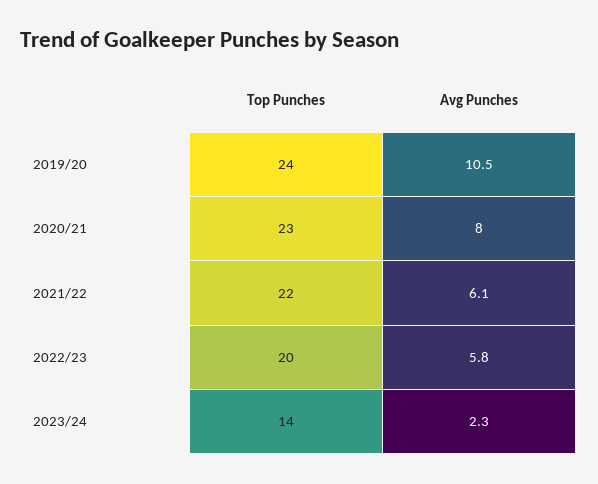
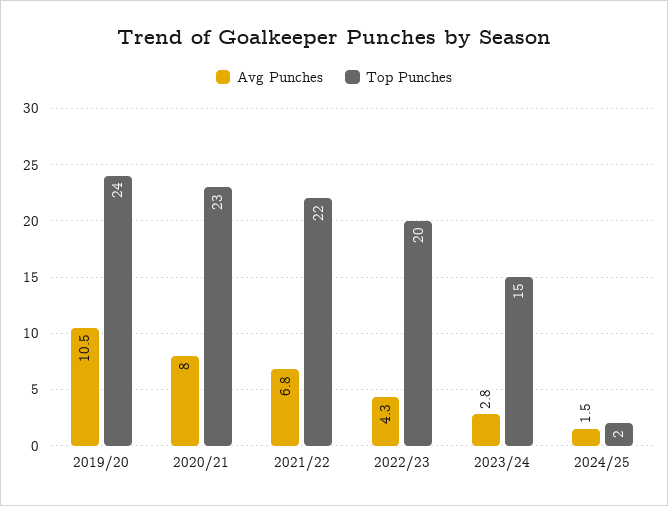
Avg Punches, 2021/22: 6.1 -> 6.8
Avg Punches, 2022/23: 5.8 -> 4.3
Top Punches, 2023/24: 14 -> 15
Avg Punches, 2023/24: 2.3 -> 2.8
Avg Punches, 2024/25: none -> 1.5
Top Punches, 2024/25: none -> 2

